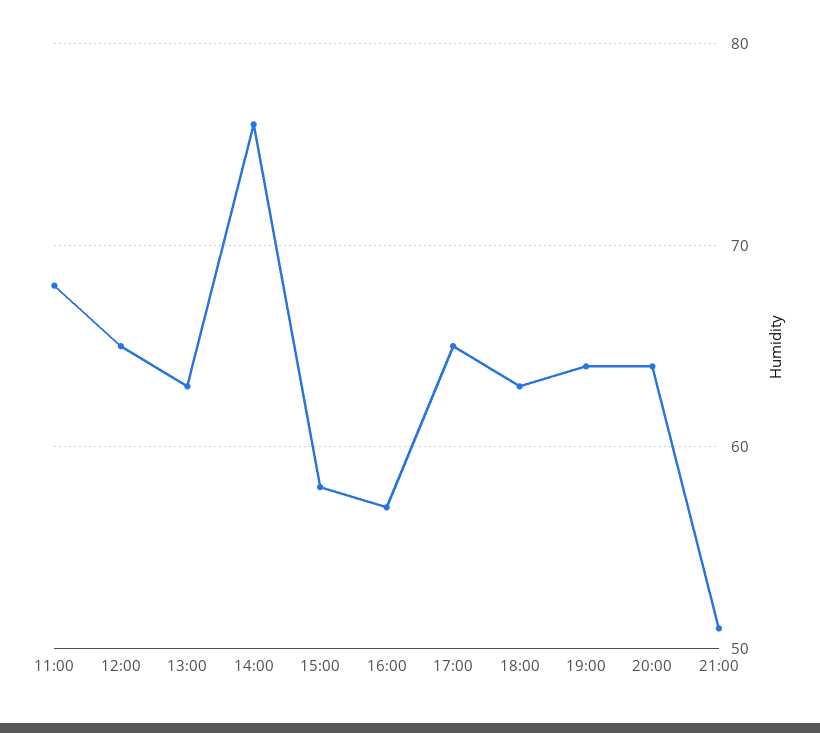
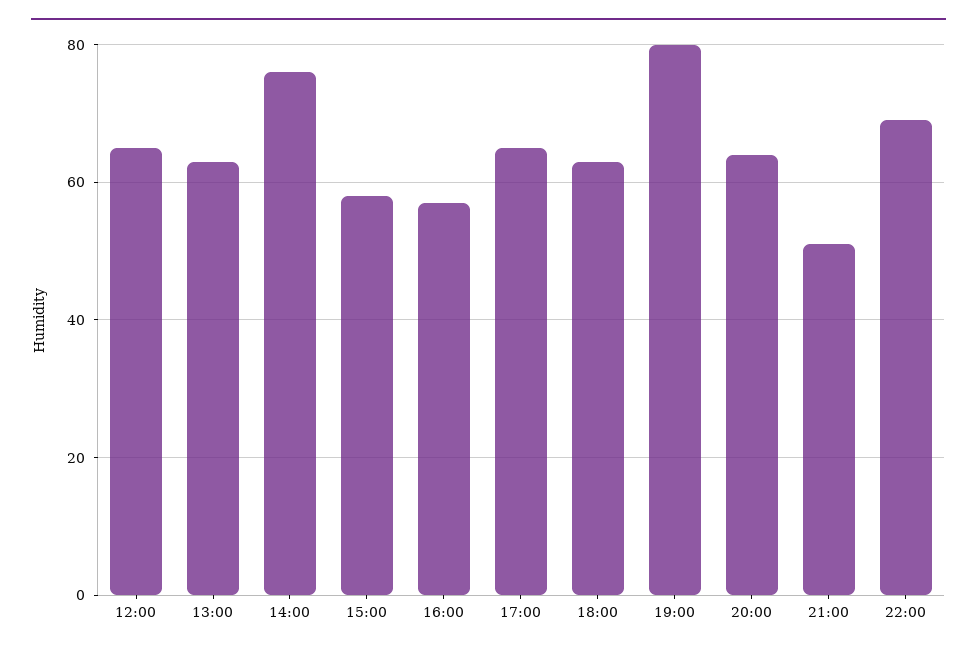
11:00: 68 -> none
19:00: 64 -> 80
22:00: none -> 70

